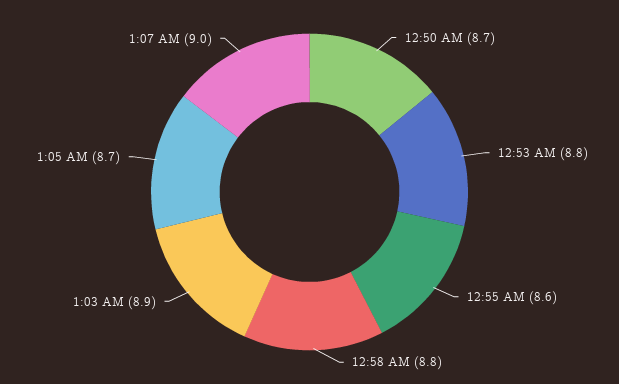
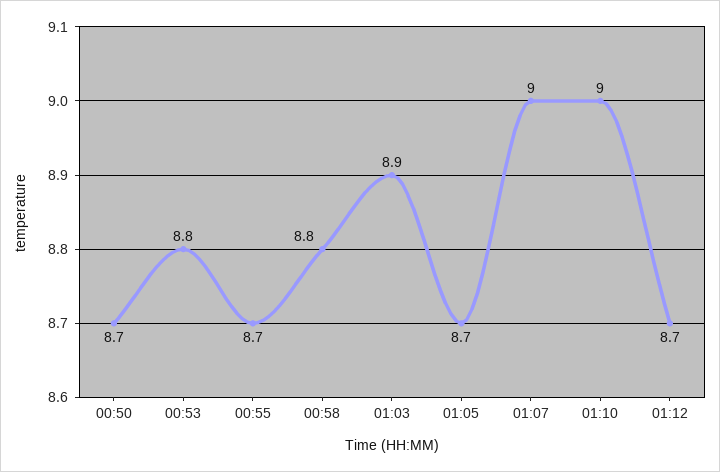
12:55 AM: 8.6 -> 8.7
01:10: none -> 9
01:12: none -> 8.7

